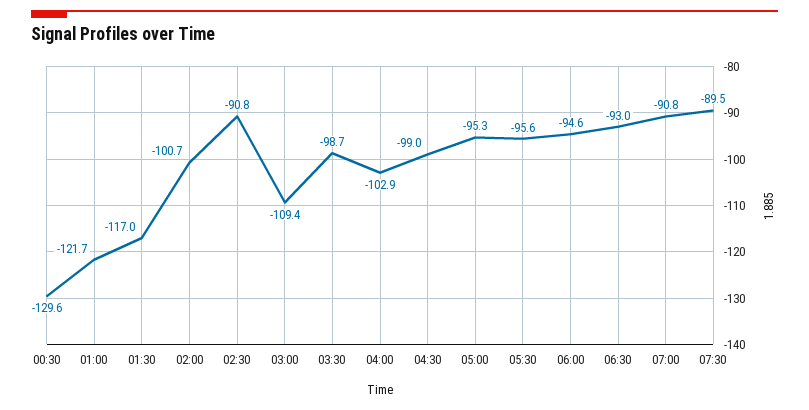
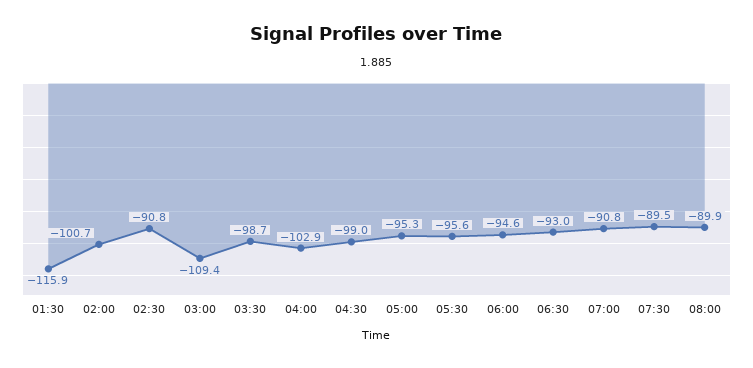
00:30: -129.6 -> none
01:00: -121.7 -> none
01:30: -117 -> -115.9
08:00: none -> -89.9

